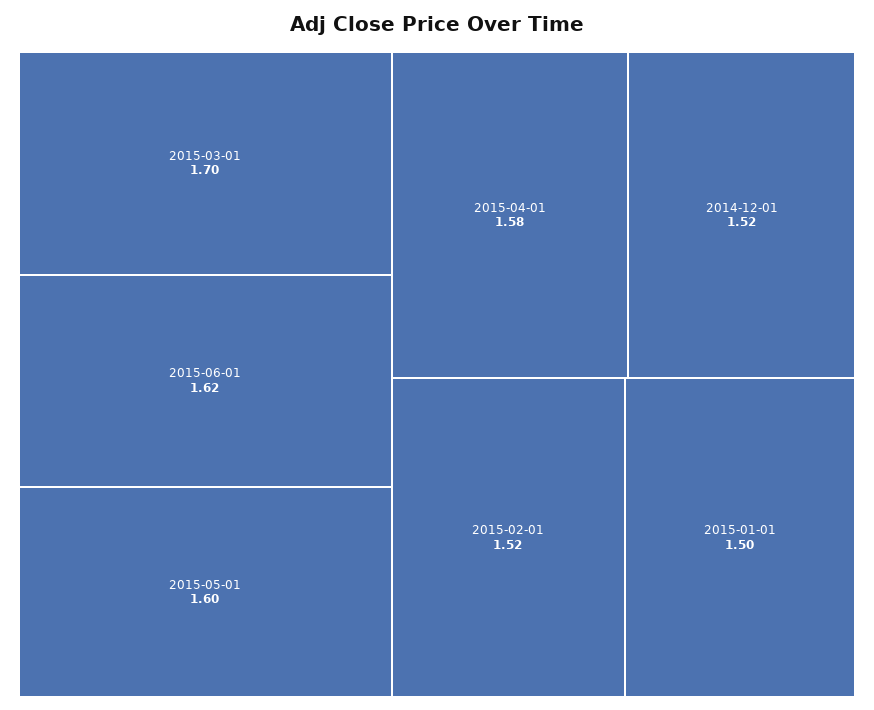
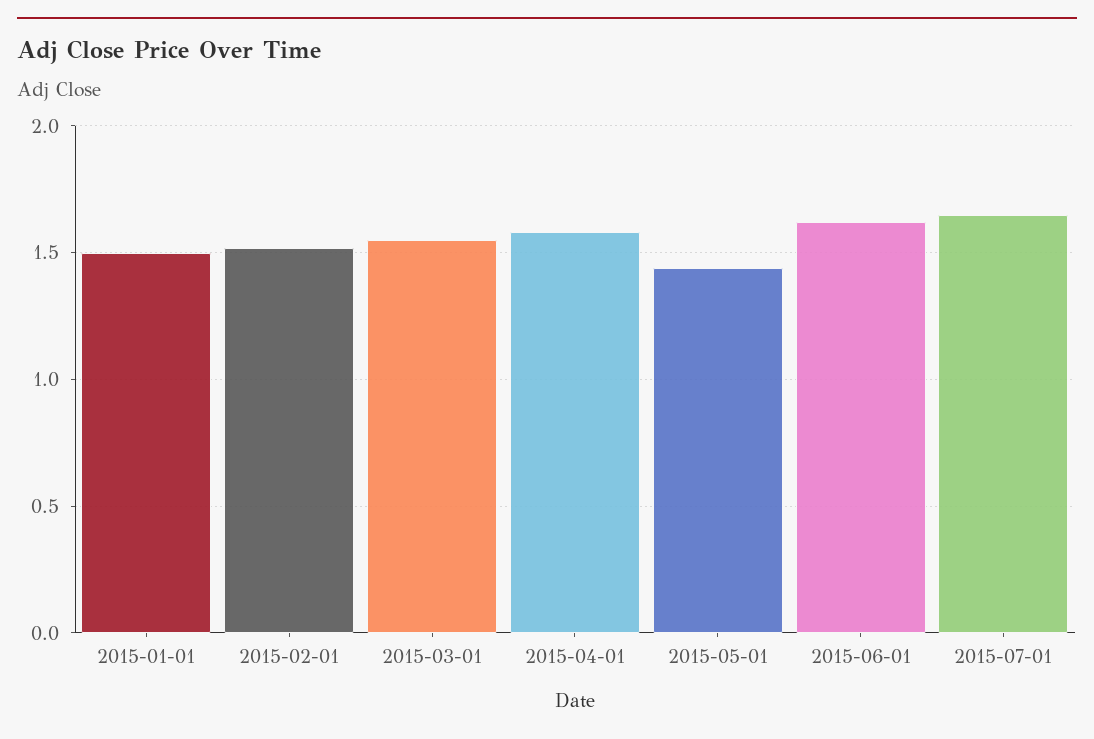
2015-03-01: 1.7 -> 1.55
2015-05-01: 1.6 -> 1.45
2014-12-01: 1.52 -> none
2015-07-01: none -> 1.65

